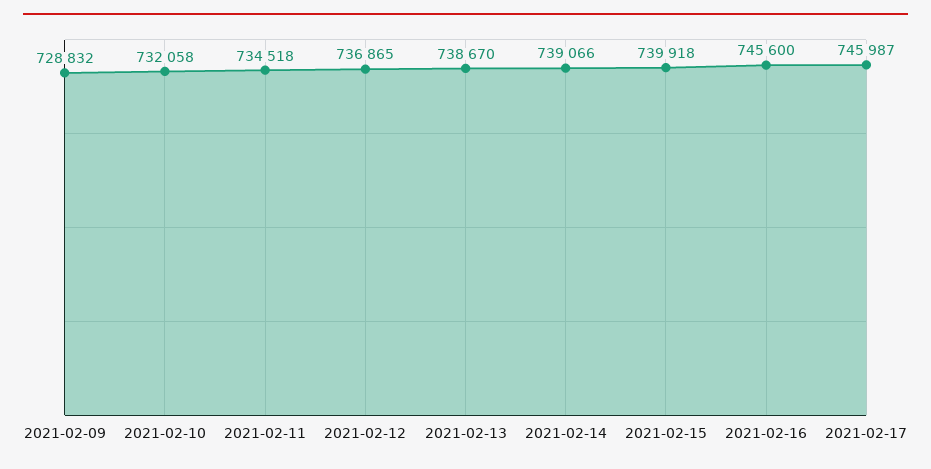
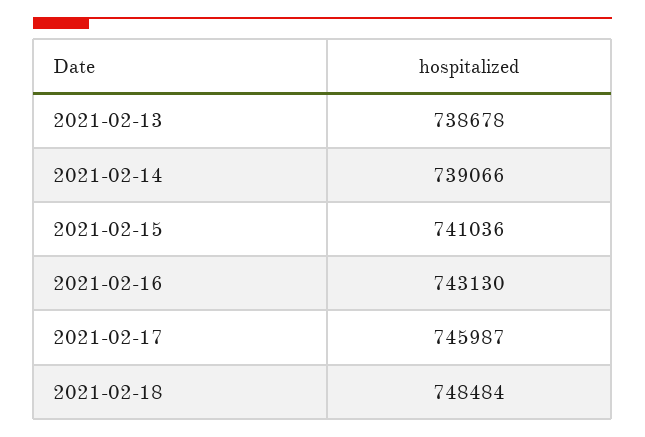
2021-02-09: 728832 -> none
2021-02-10: 732058 -> none
2021-02-11: 734518 -> none
2021-02-12: 736865 -> none
2021-02-13: 738670 -> 738678
2021-02-15: 739918 -> 741036
2021-02-16: 745600 -> 743130
2021-02-18: none -> 748484

